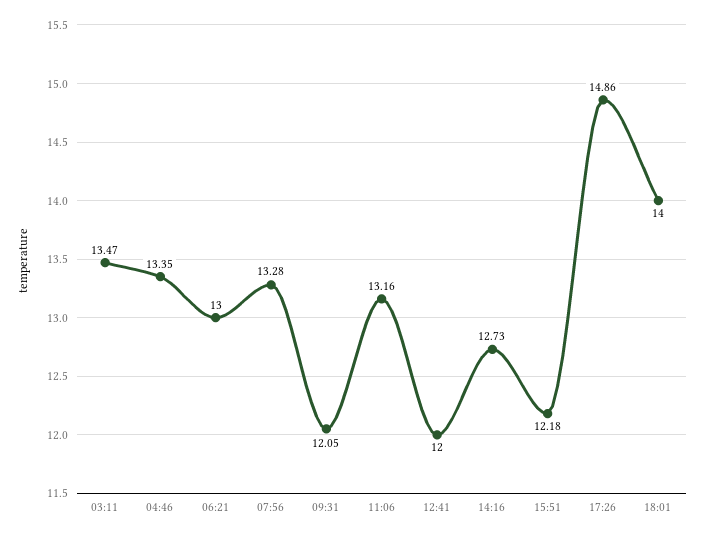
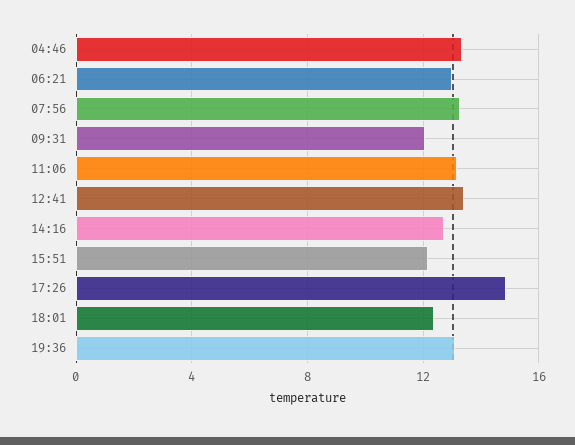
03:11: 13.47 -> none
12:41: 12 -> 13.5
18:01: 14 -> 12.5
19:36: none -> 13

